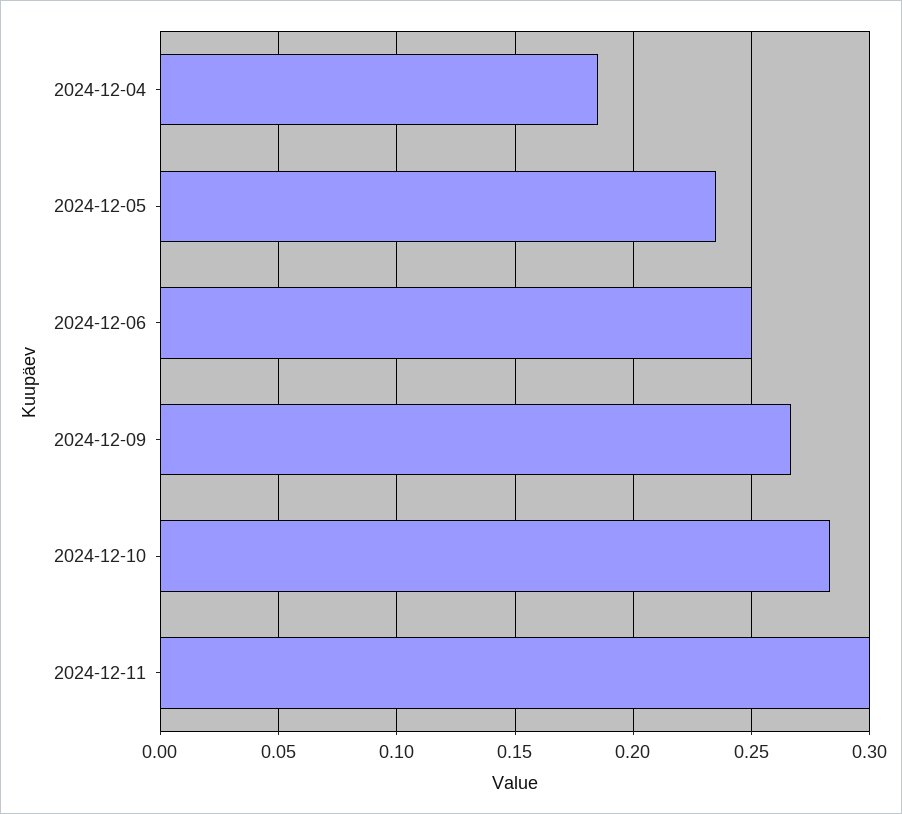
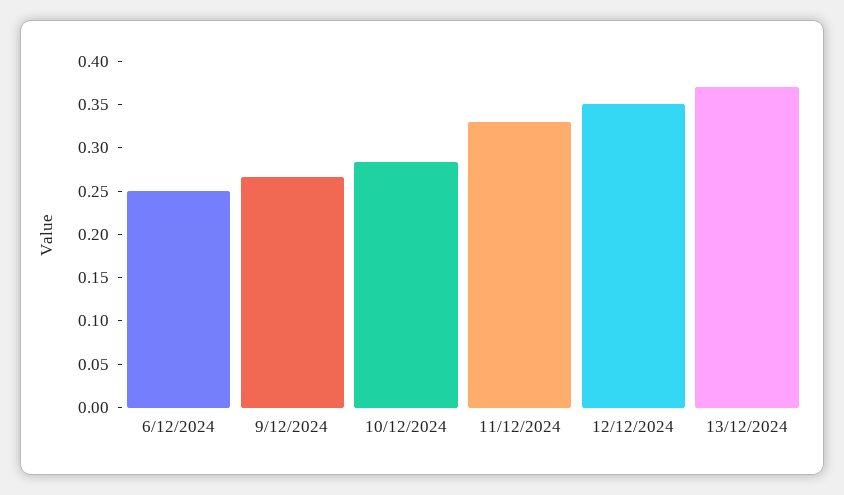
2024-12-04: 0.185 -> none
2024-12-05: 0.235 -> none
2024-12-11: 0.3 -> 0.33
12/12/2024: none -> 0.35
13/12/2024: none -> 0.37

